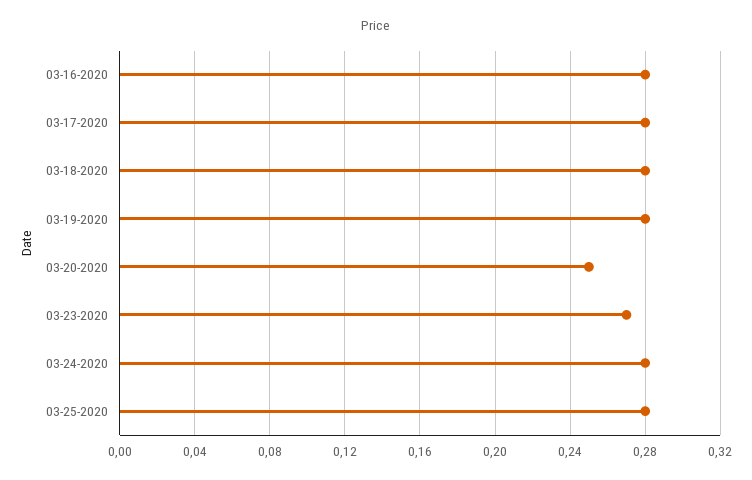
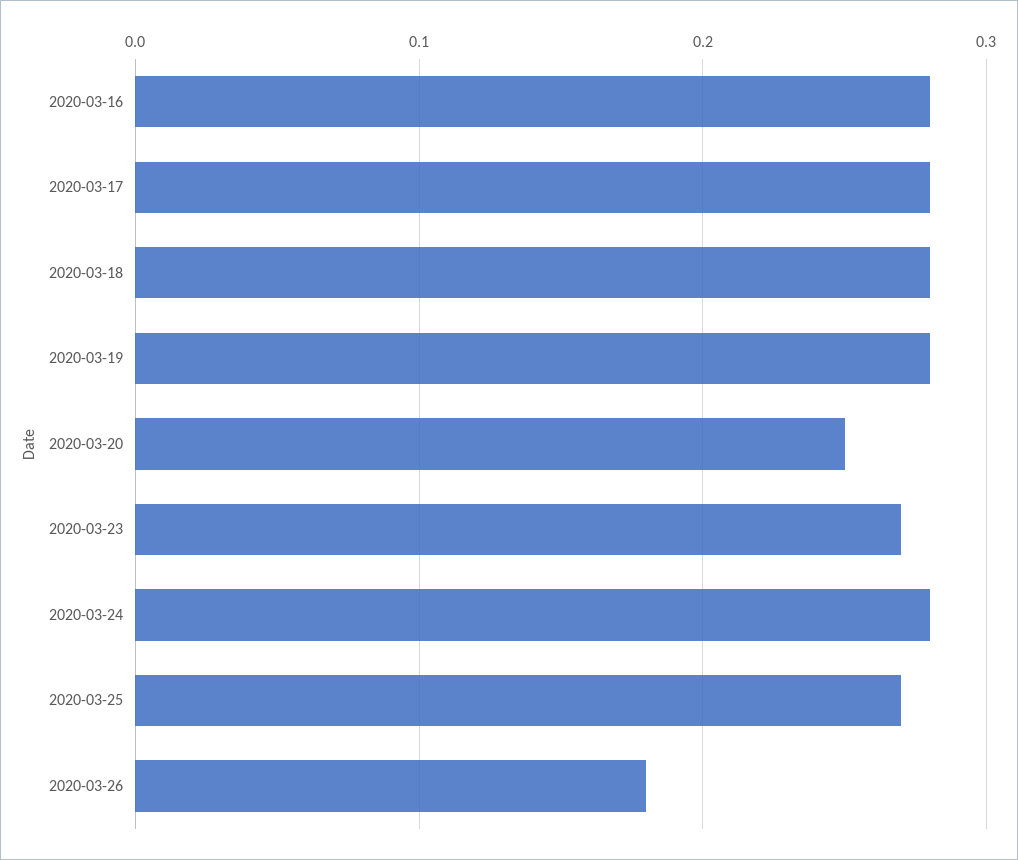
03-25-2020: 0.28 -> 0.27
2020-03-26: none -> 0.18

